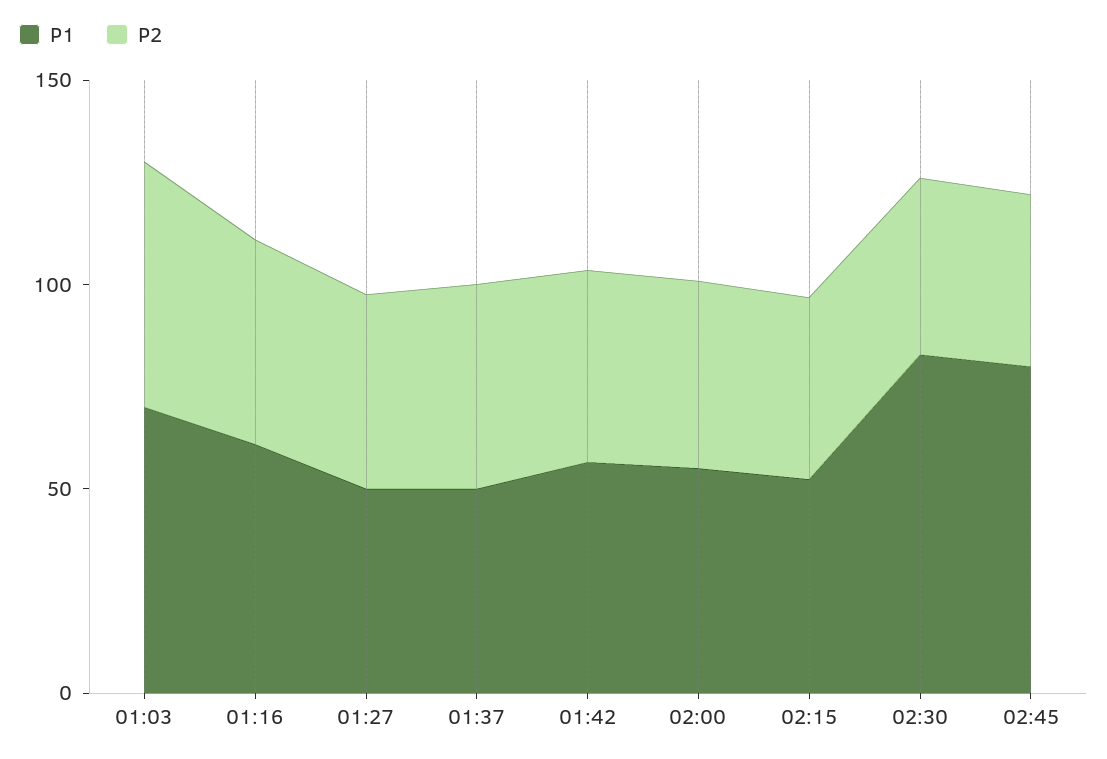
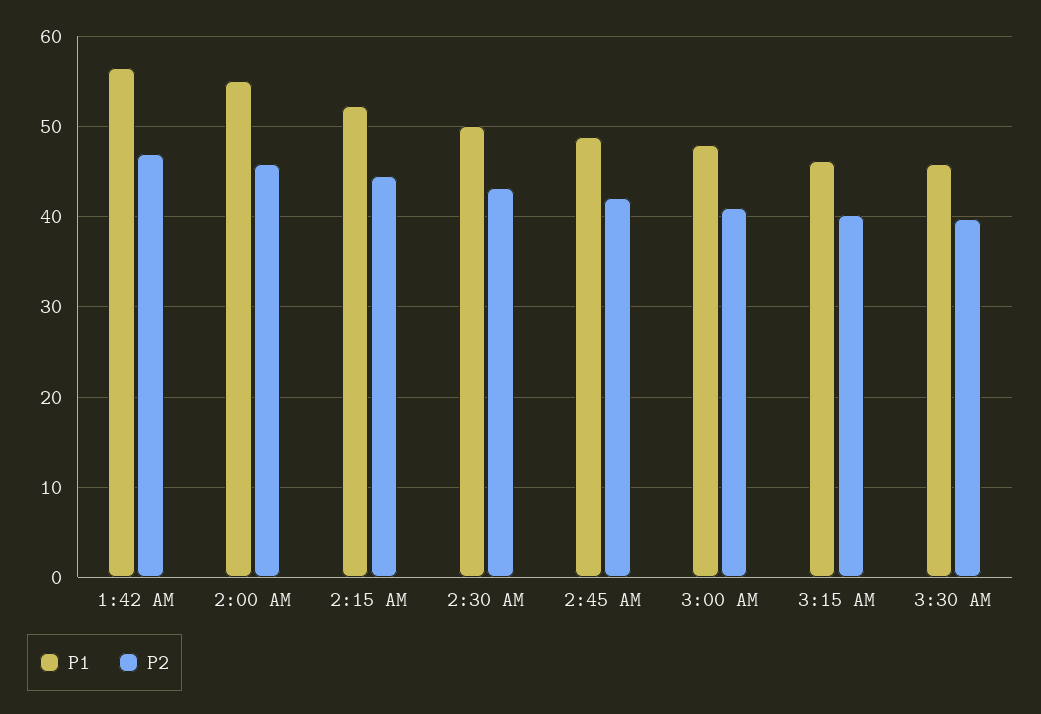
P1, 01:03: 70 -> none
P2, 01:03: 60 -> none
P1, 01:16: 60 -> none
P2, 01:16: 50 -> none
P1, 01:27: 50 -> none
P2, 01:27: 50 -> none
P1, 01:37: 50 -> none
P2, 01:37: 50 -> none
P1, 02:30: 80 -> 50
P1, 02:45: 80 -> 49
P1, 3:00 AM: none -> 48
P2, 3:00 AM: none -> 41
P1, 3:15 AM: none -> 46
P2, 3:15 AM: none -> 40
P1, 3:30 AM: none -> 46
P2, 3:30 AM: none -> 40

